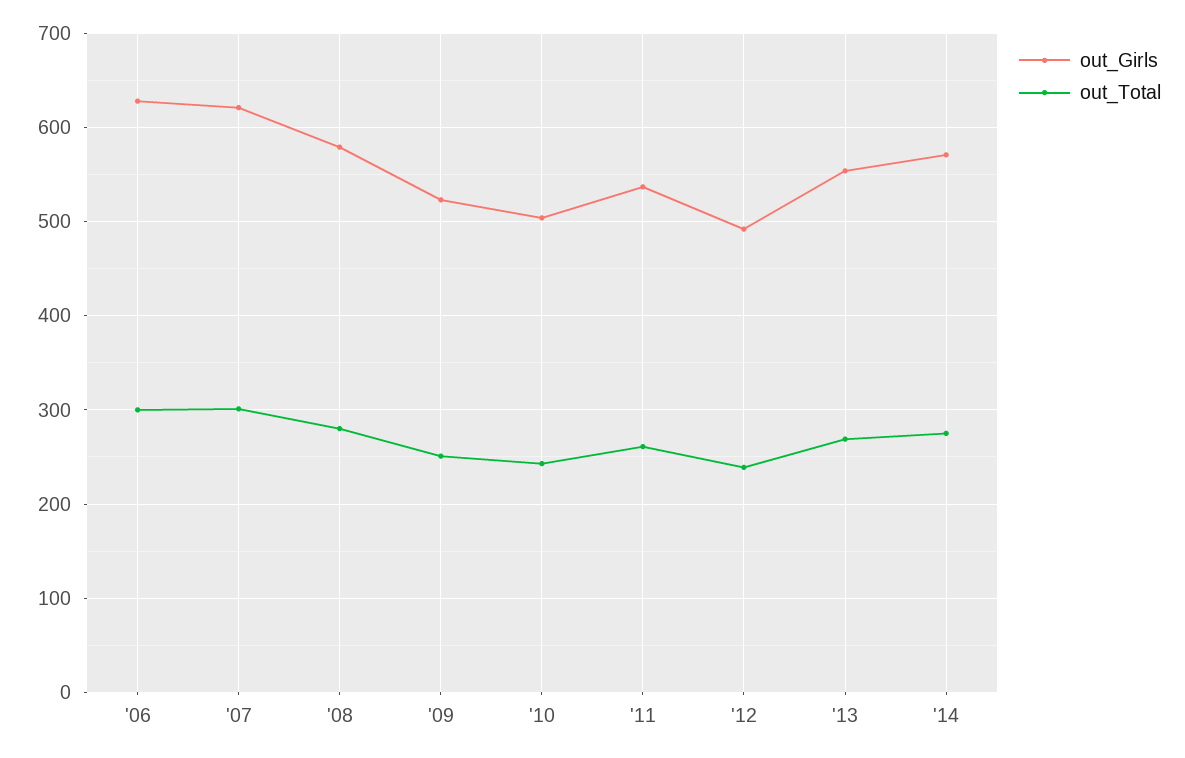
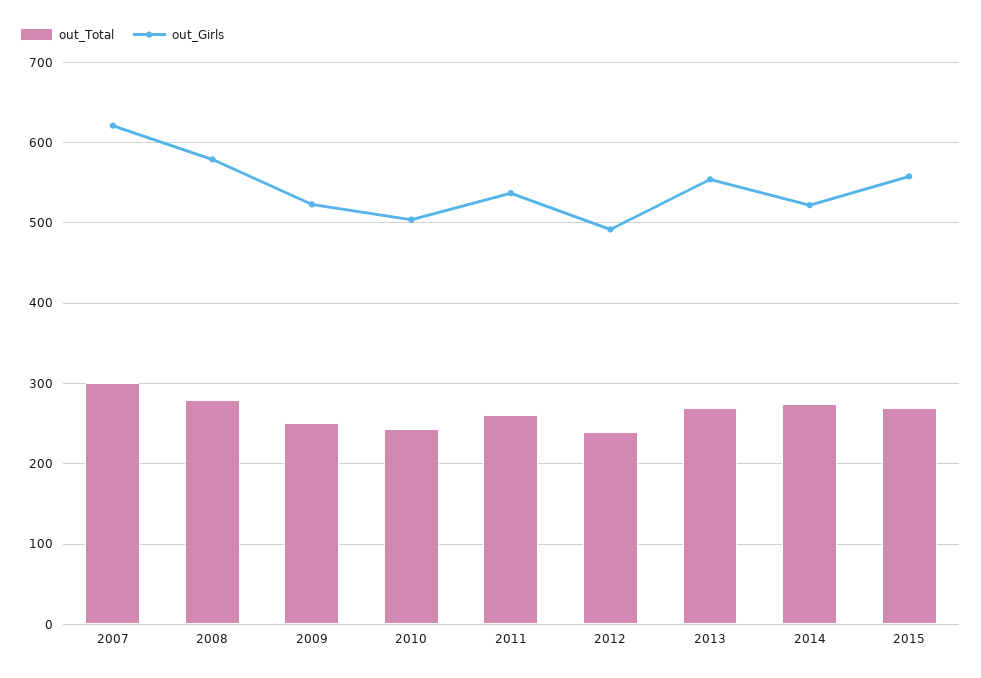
out_Girls, '06: 630 -> none
out_Total, '06: 300 -> none
out_Girls, '14: 570 -> 520
out_Total, 2015: none -> 270
out_Girls, 2015: none -> 560

